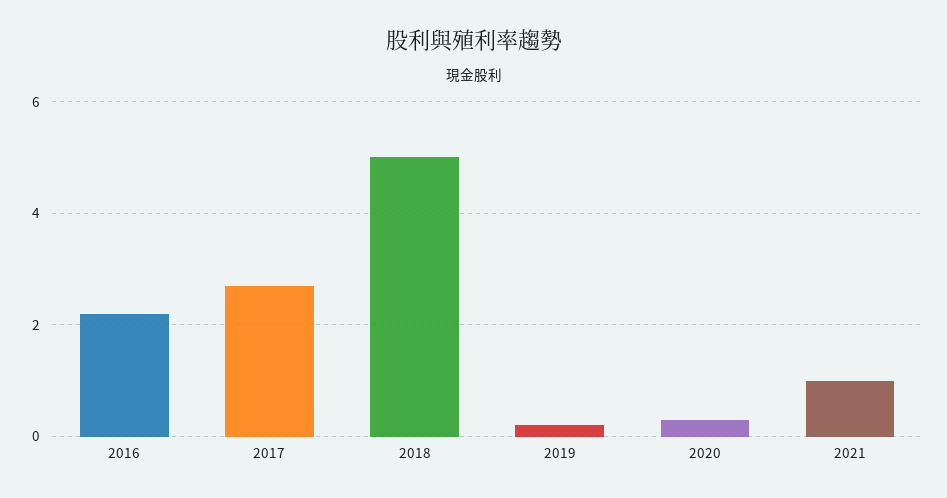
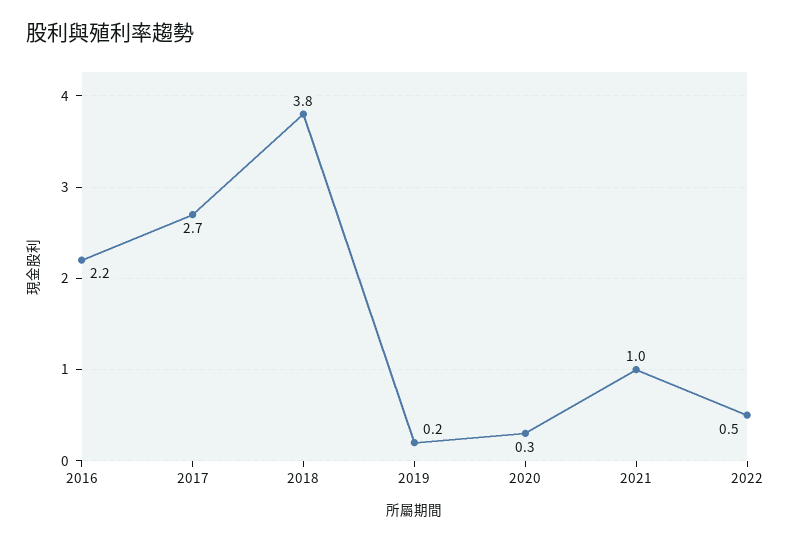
2018: 5 -> 3.8
2022: none -> 0.5

